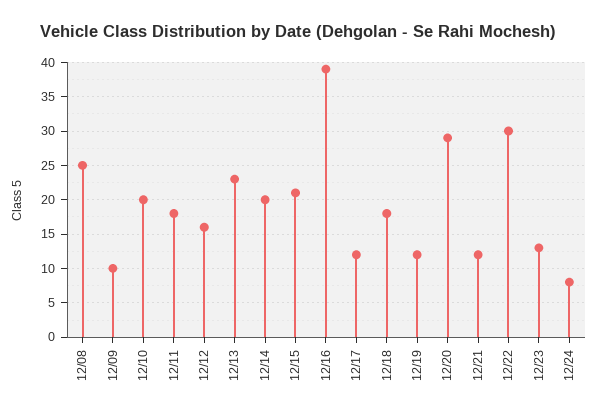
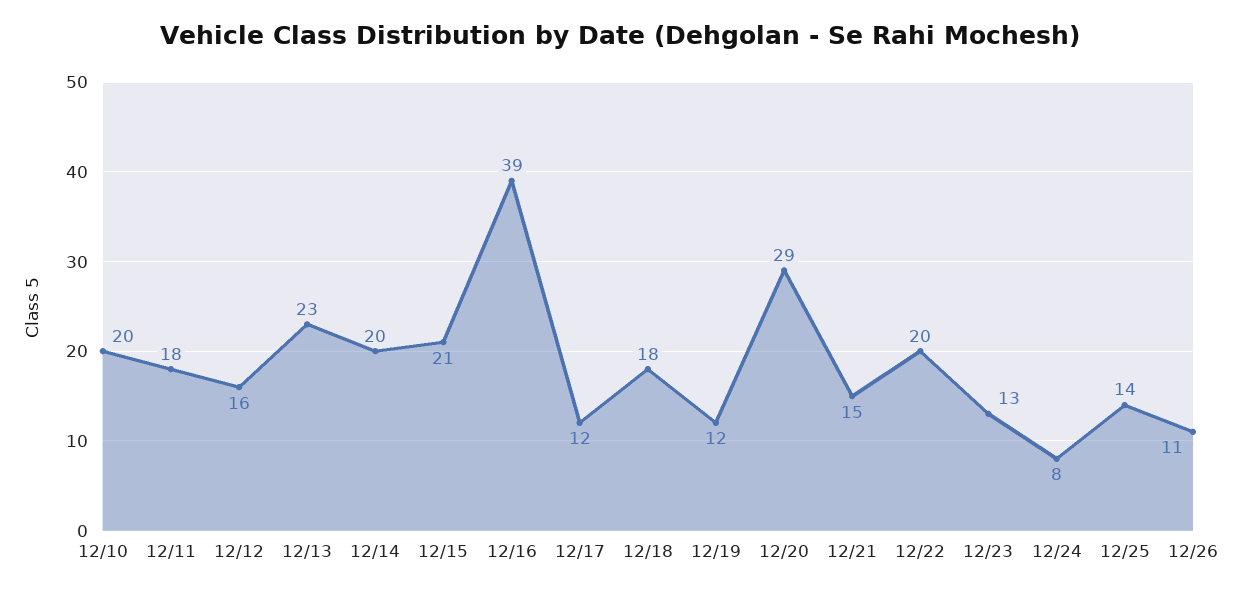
12/08: 25 -> none
12/09: 10 -> none
12/21: 12 -> 15
12/22: 30 -> 20
12/25: none -> 14
12/26: none -> 11

